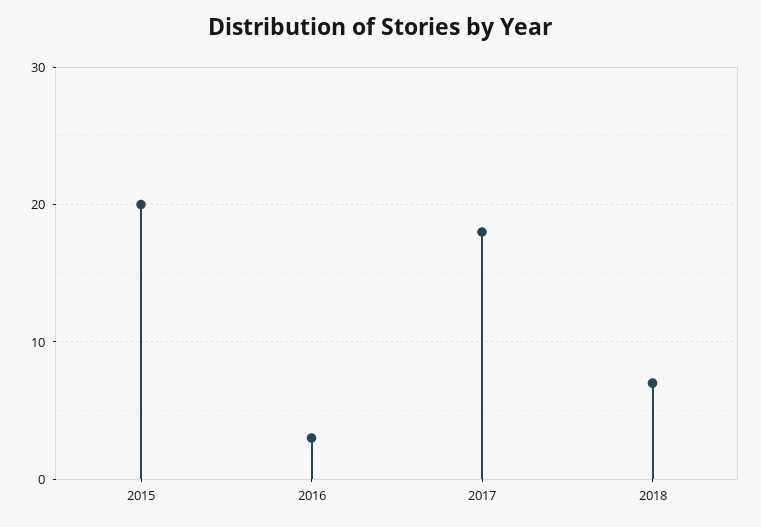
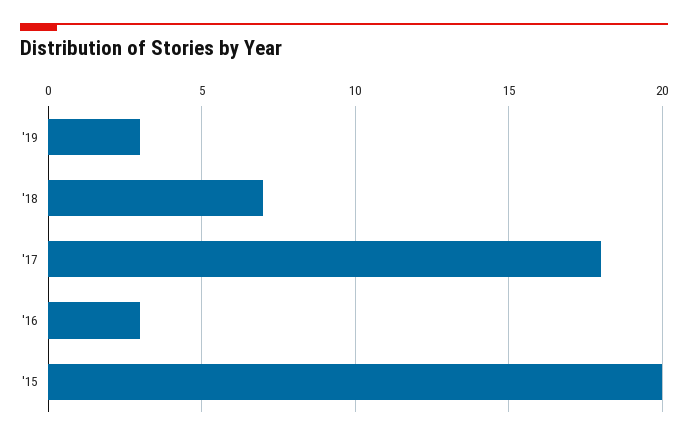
'19: none -> 3

